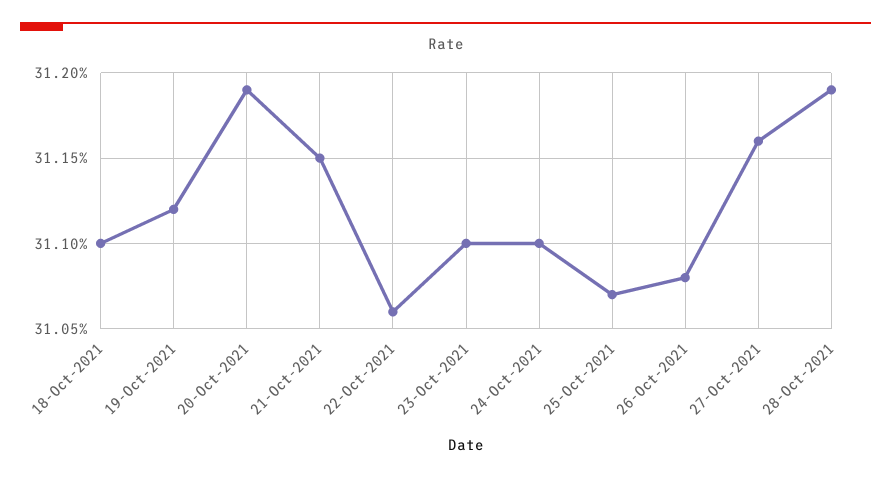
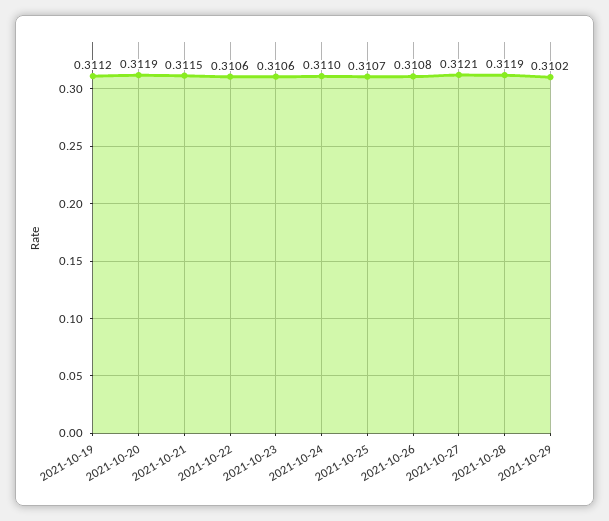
18-Oct-2021: 0.311 -> none
23-Oct-2021: 0.311 -> 0.3106
27-Oct-2021: 0.3116 -> 0.3121
2021-10-29: none -> 0.3102

